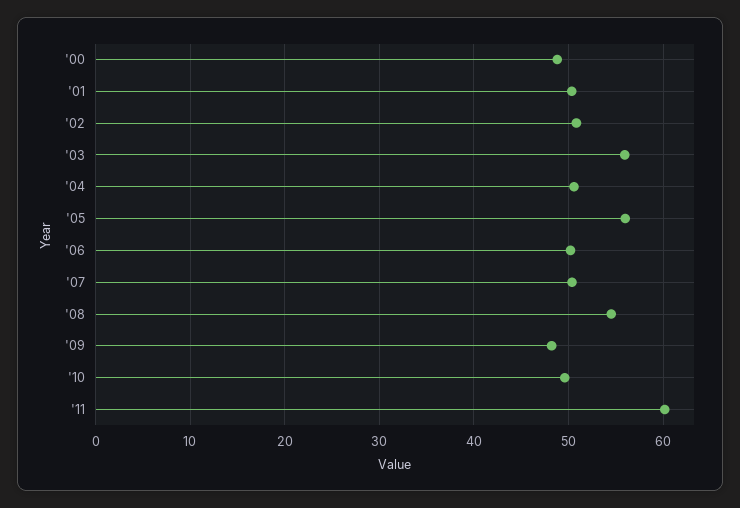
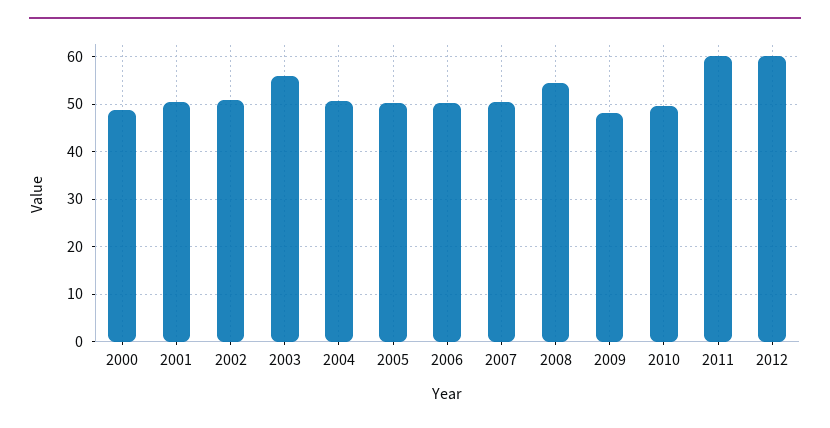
'05: 56 -> 50
2012: none -> 60

